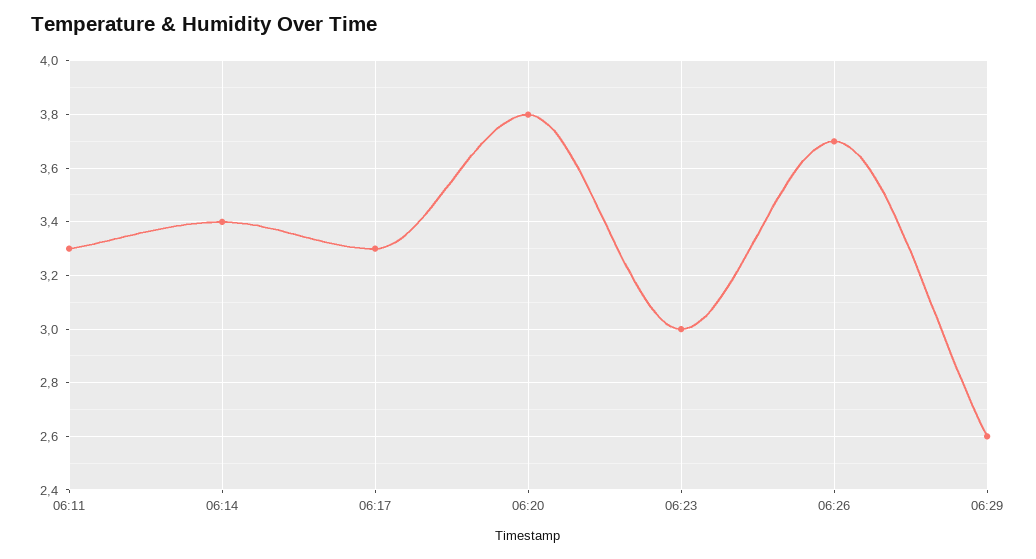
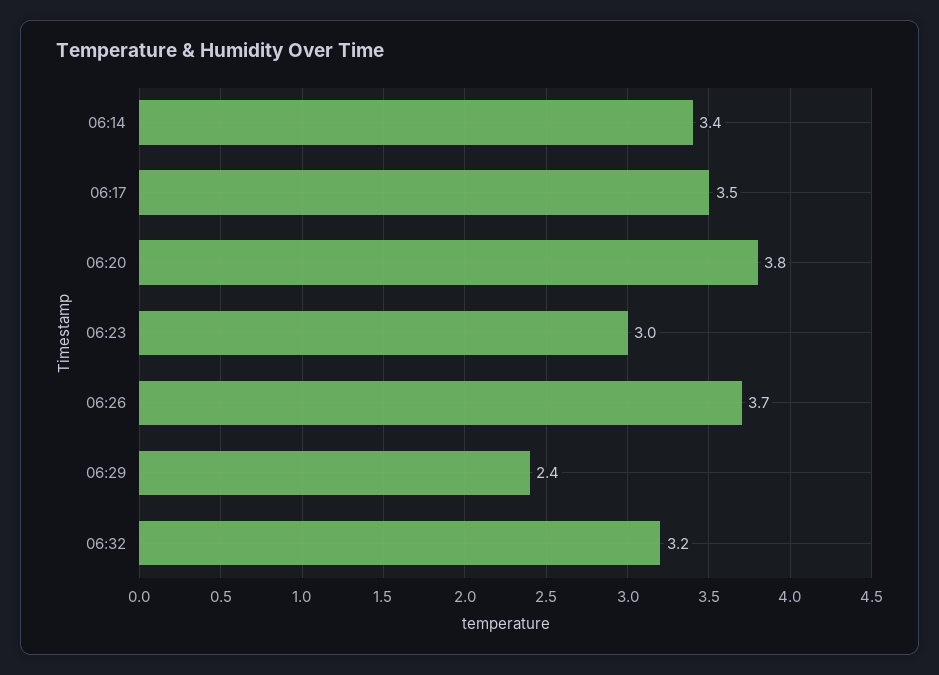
06:11: 3.3 -> none
06:17: 3.3 -> 3.5
06:29: 2.6 -> 2.4
06:32: none -> 3.2

